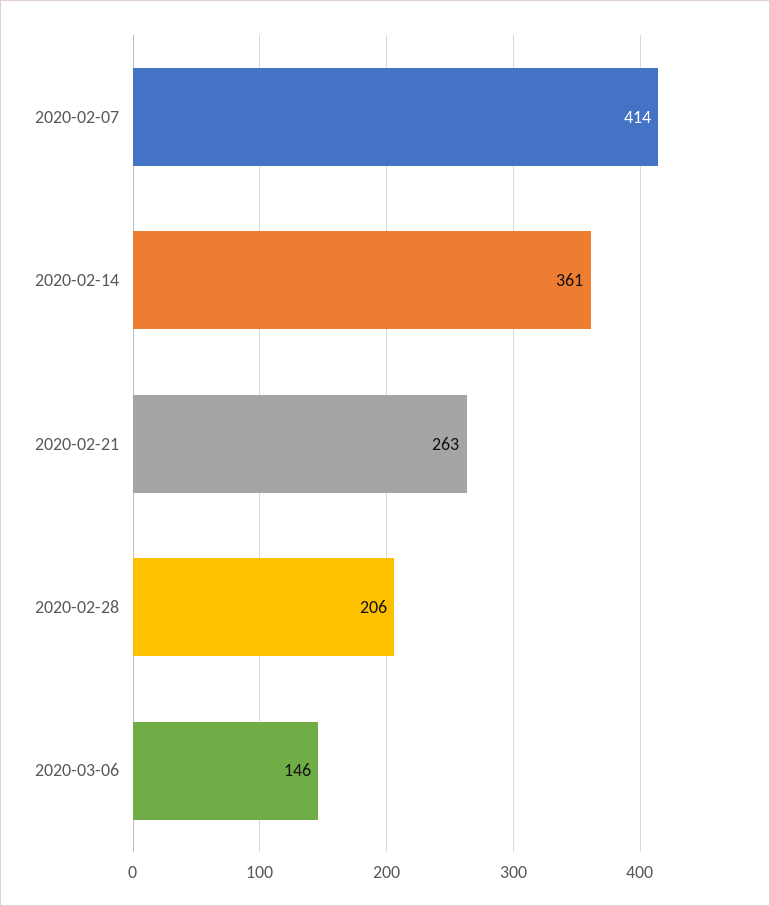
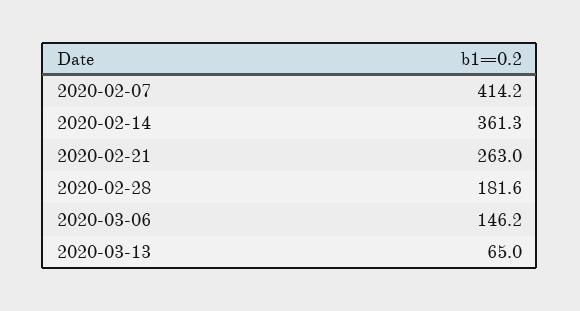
2020-02-28: 206 -> 181.6
2020-03-13: none -> 65

